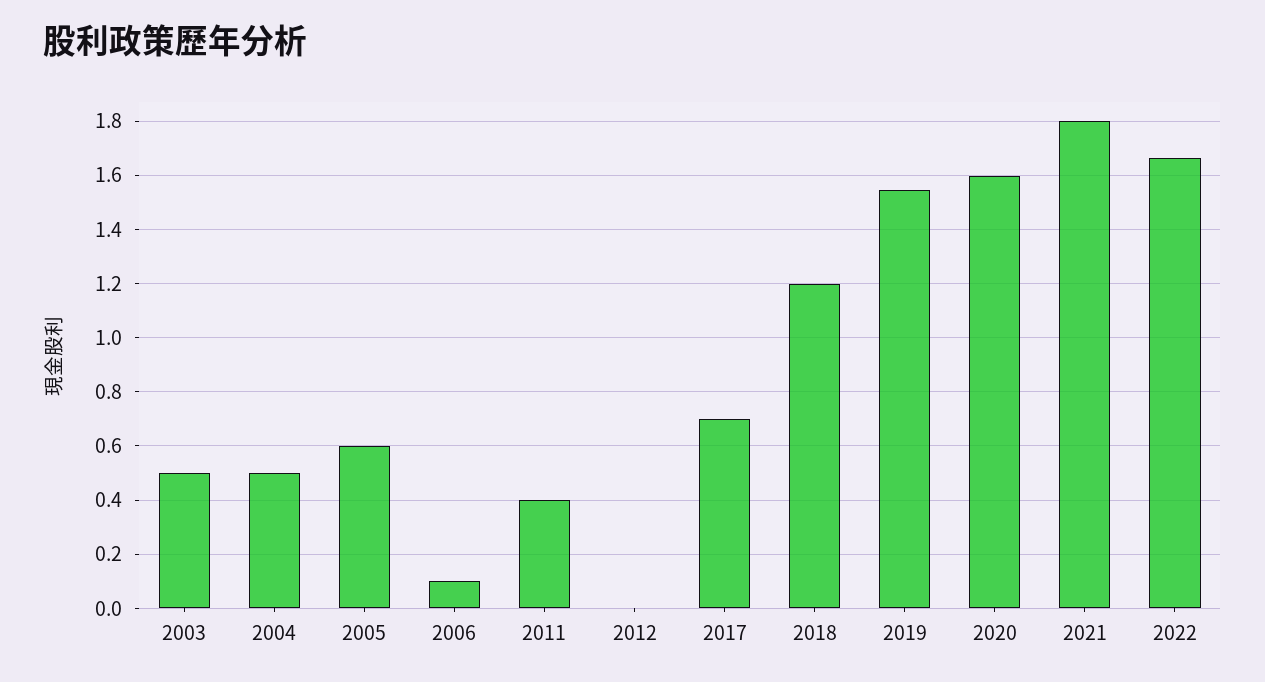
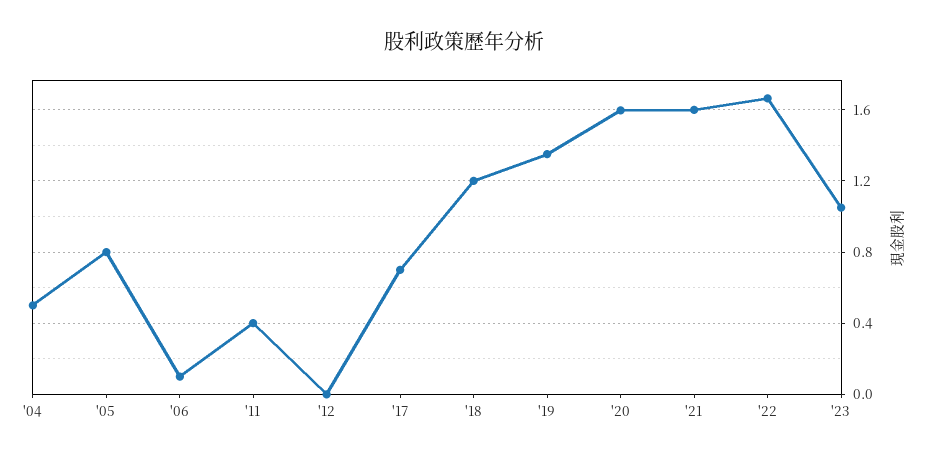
2003: 0.5 -> none
2005: 0.6 -> 0.8
2019: 1.55 -> 1.35
2021: 1.8 -> 1.6
'23: none -> 1.05

